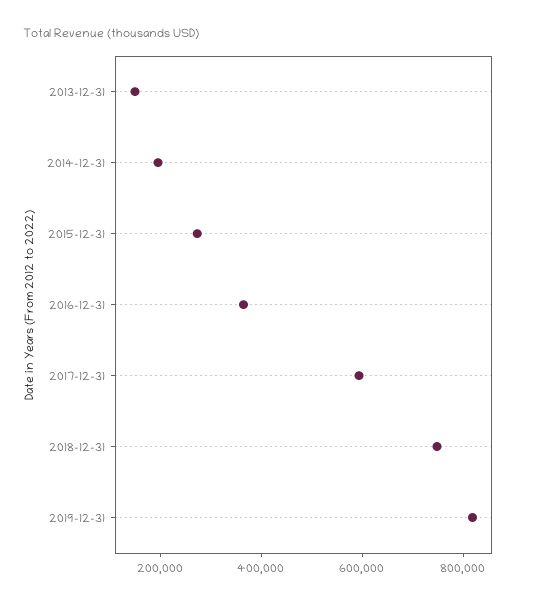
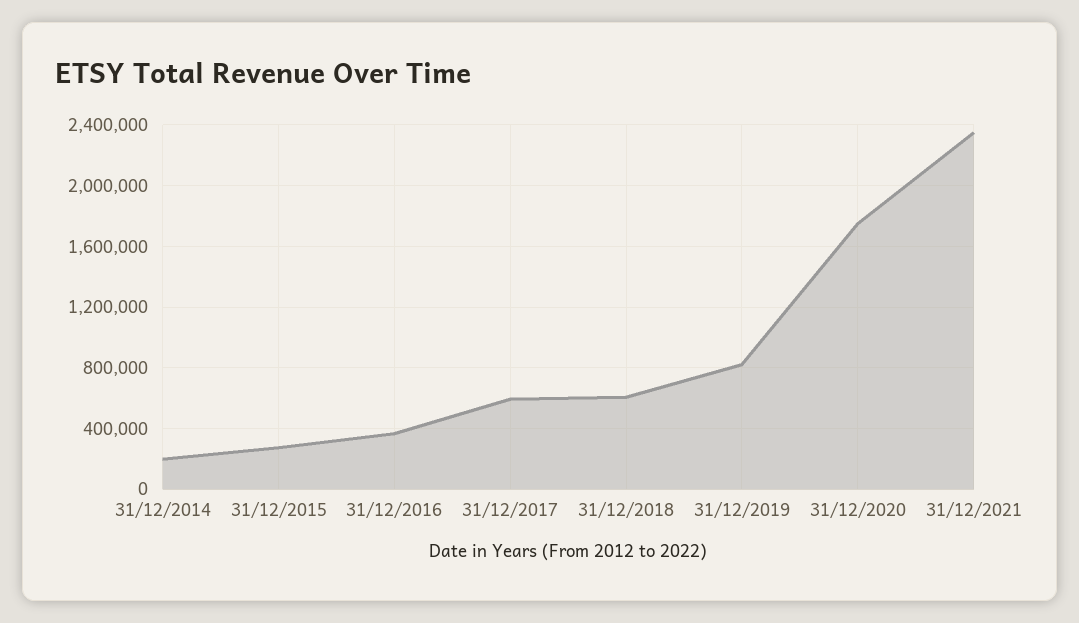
2013-12-31: 150000 -> none
2018-12-31: 750000 -> 600000
31/12/2020: none -> 1750000
31/12/2021: none -> 2350000

